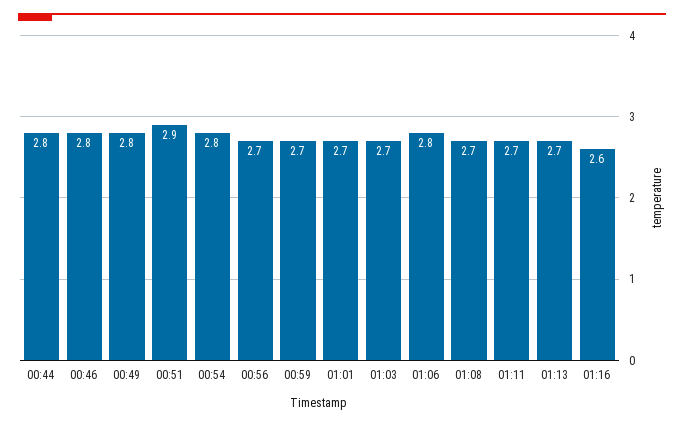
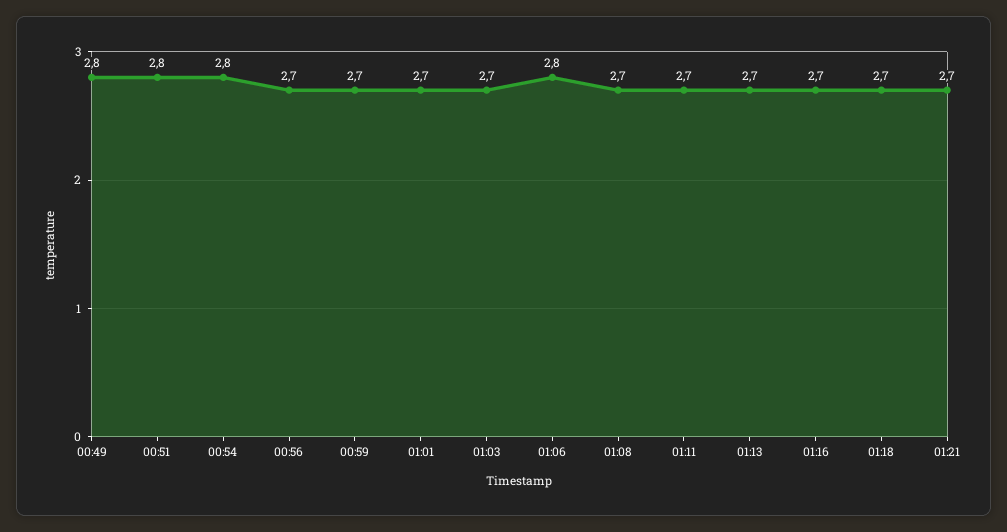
00:44: 2.8 -> none
00:46: 2.8 -> none
00:51: 2.9 -> 2.8
01:16: 2.6 -> 2.7
01:18: none -> 2.7
01:21: none -> 2.7

